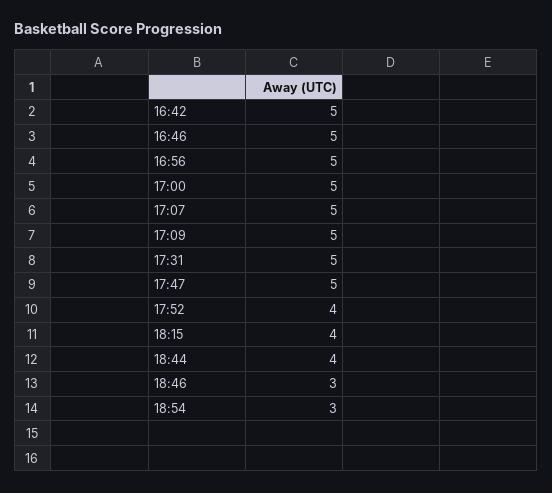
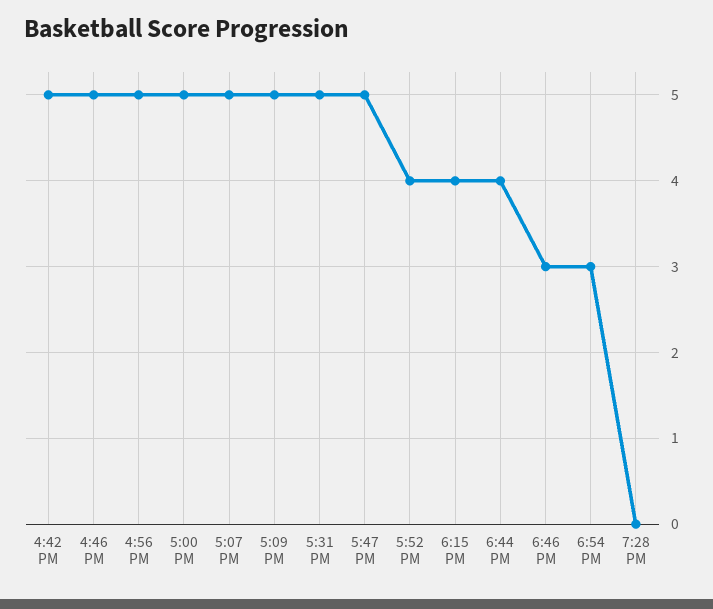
7:28 PM: none -> 0

